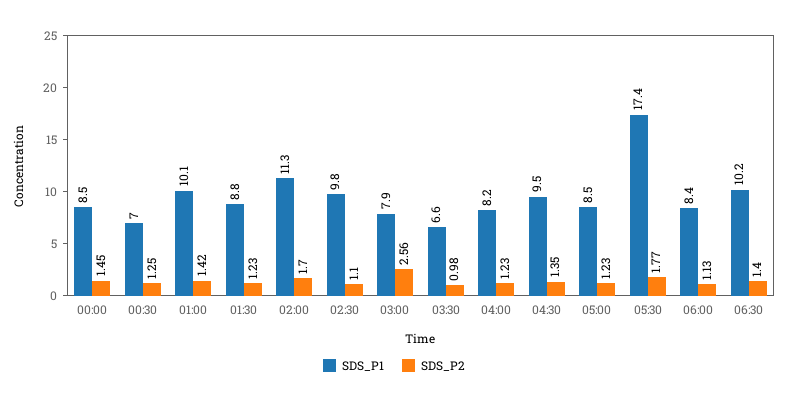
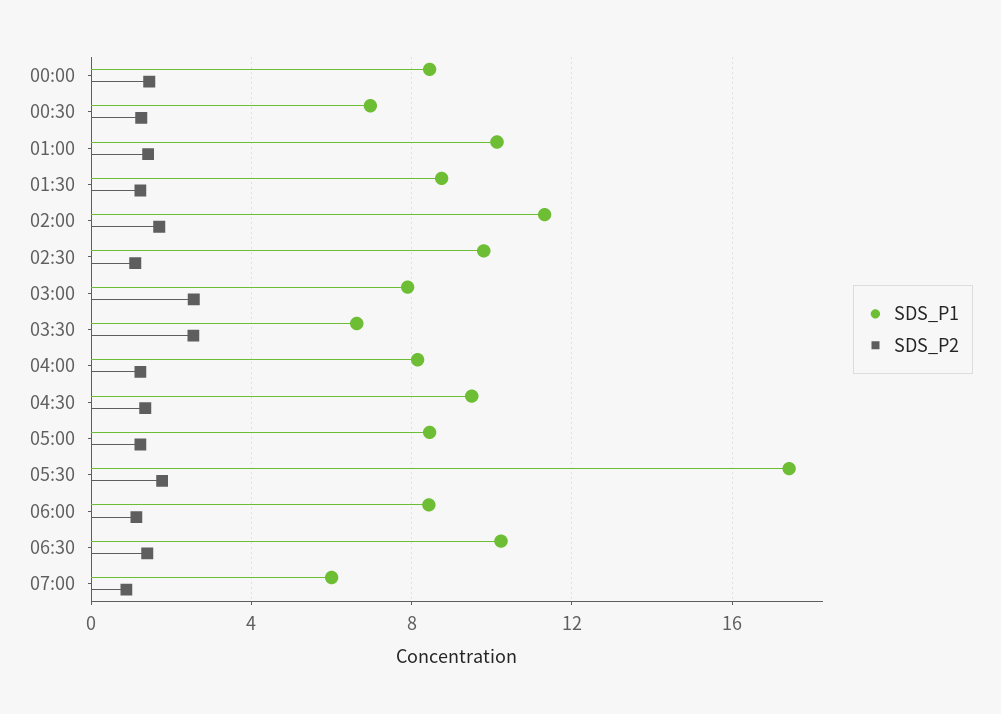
SDS_P2, 03:30: 0.98 -> 2.5
SDS_P1, 07:00: none -> 6
SDS_P2, 07:00: none -> 1

